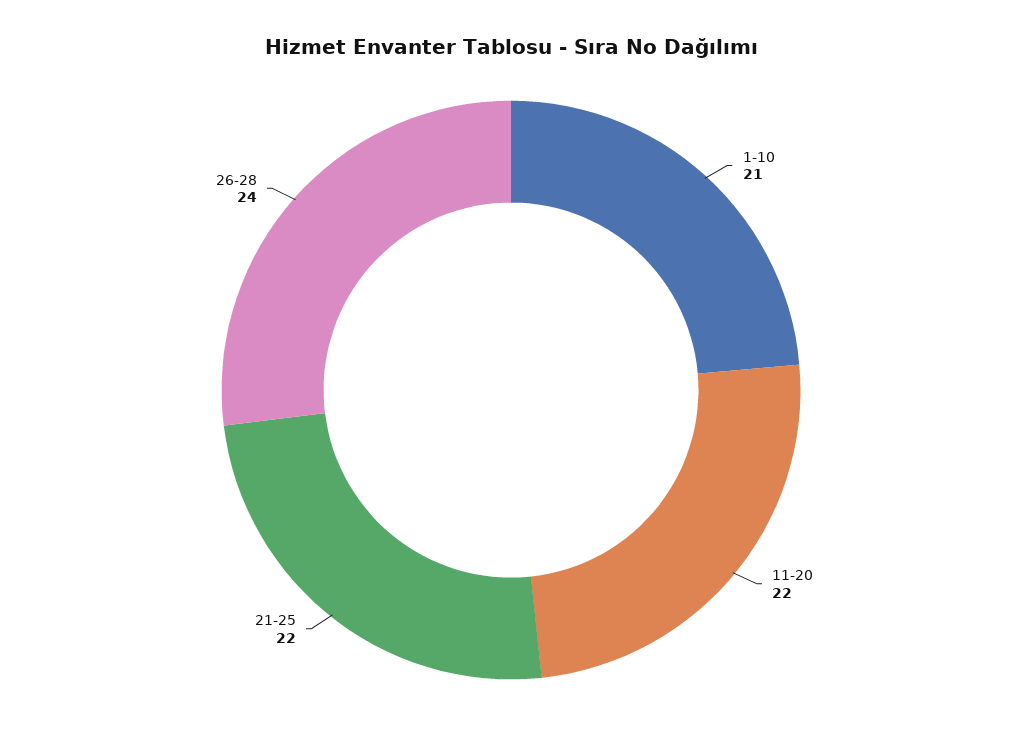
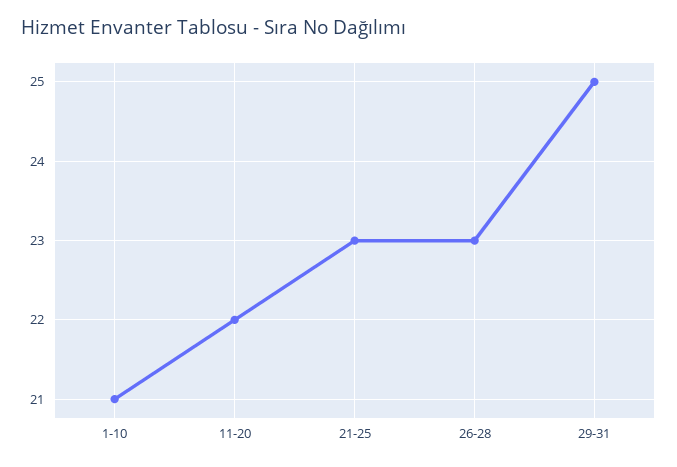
21-25: 22 -> 23
26-28: 24 -> 23
29-31: none -> 25

